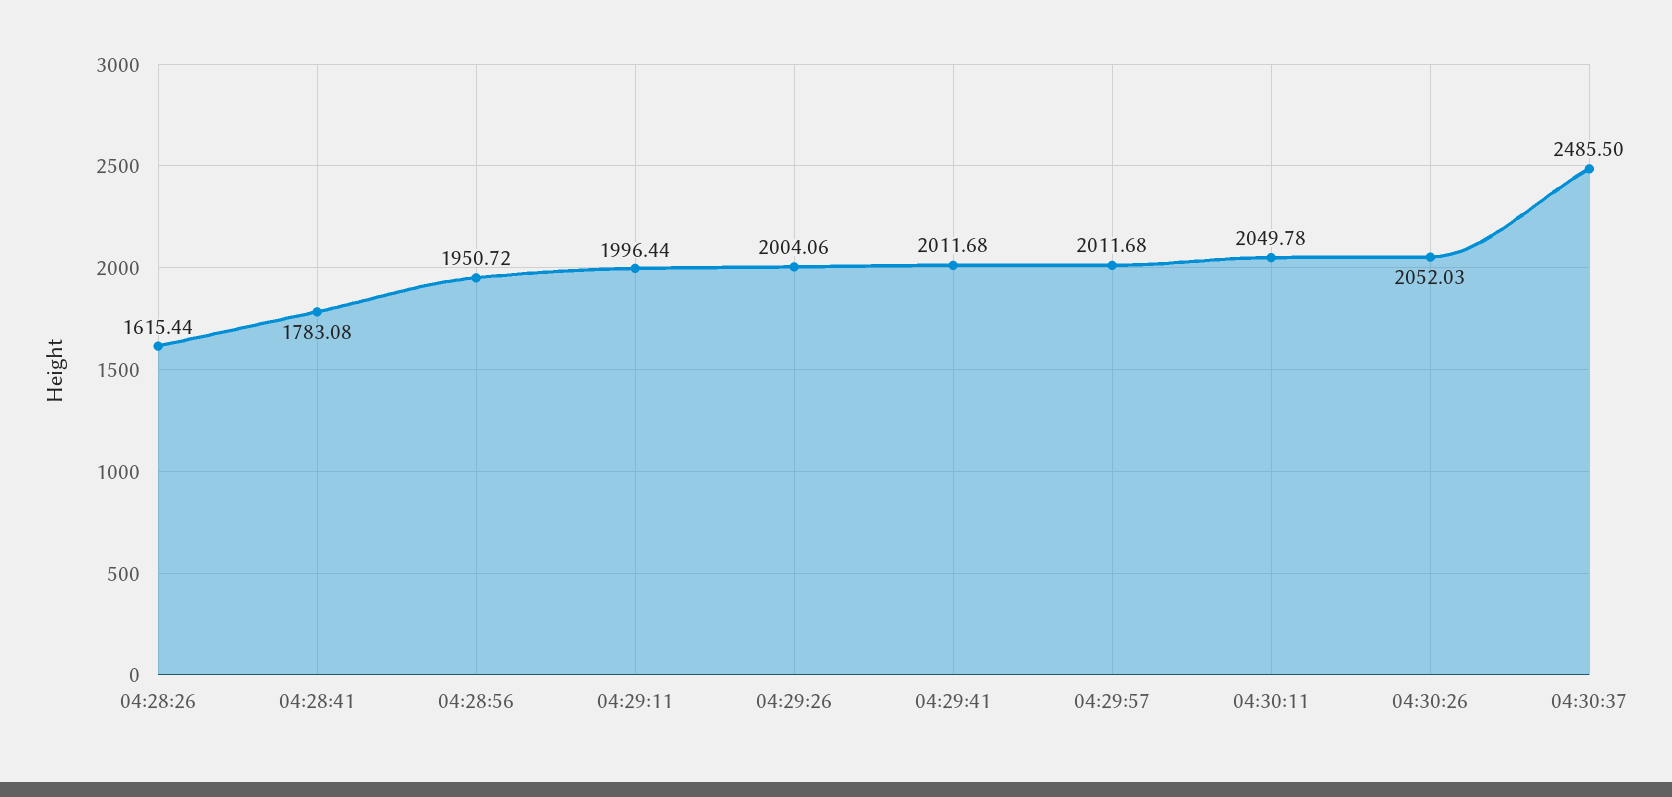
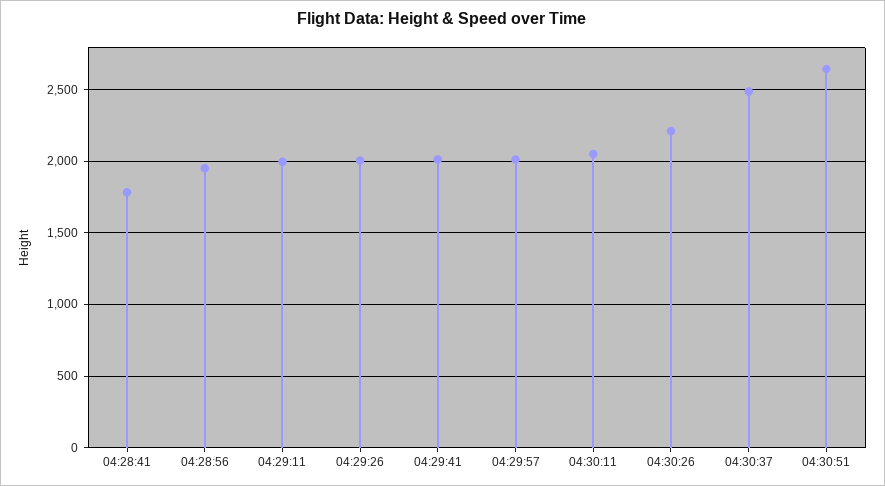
04:28:26: 1615.44 -> none
04:30:26: 2052.03 -> 2200
04:30:51: none -> 2650

